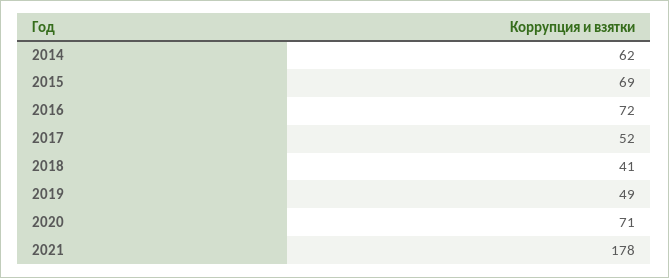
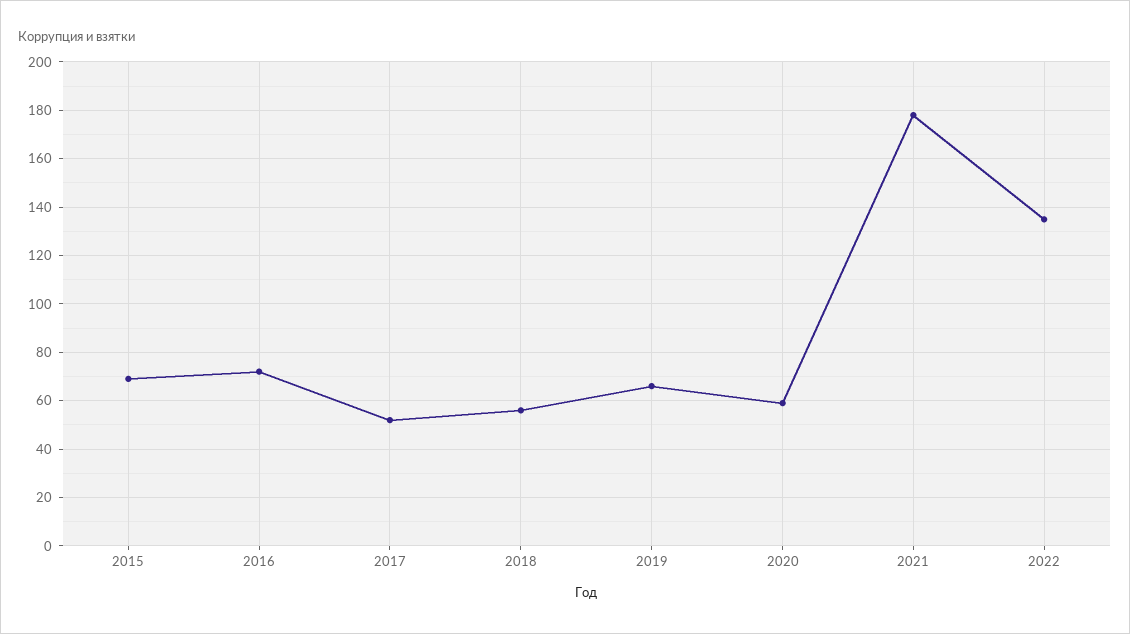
2014: 62 -> none
2018: 41 -> 55
2019: 49 -> 65
2020: 71 -> 60
2022: none -> 135

